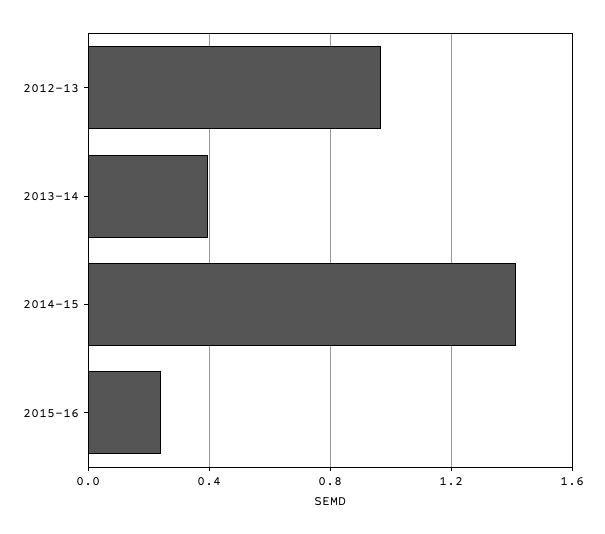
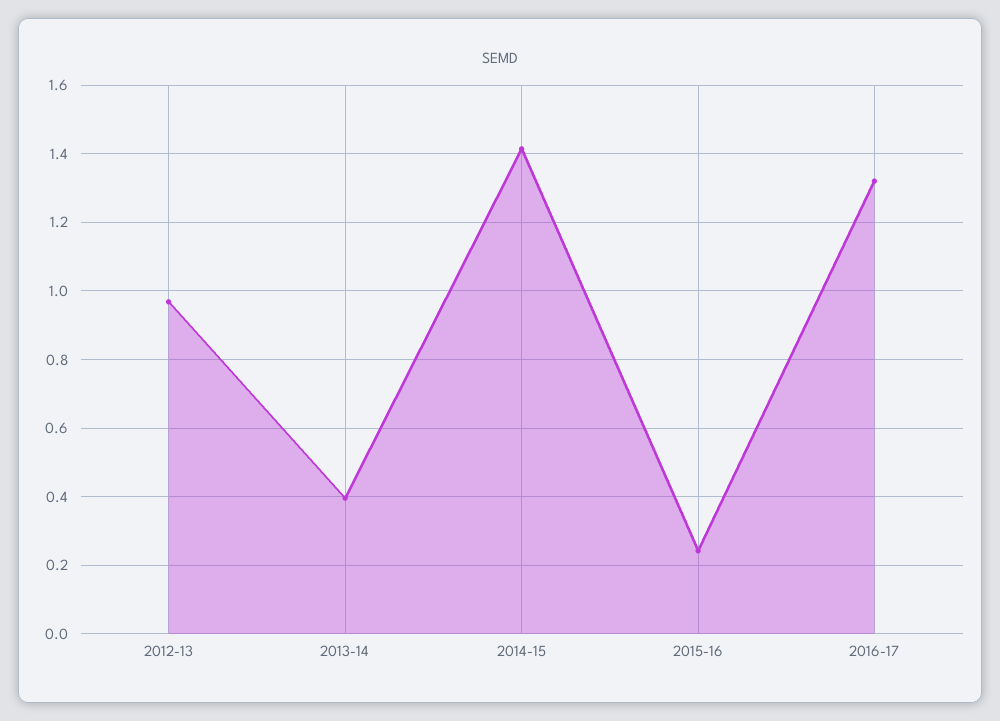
2016-17: none -> 1.32

